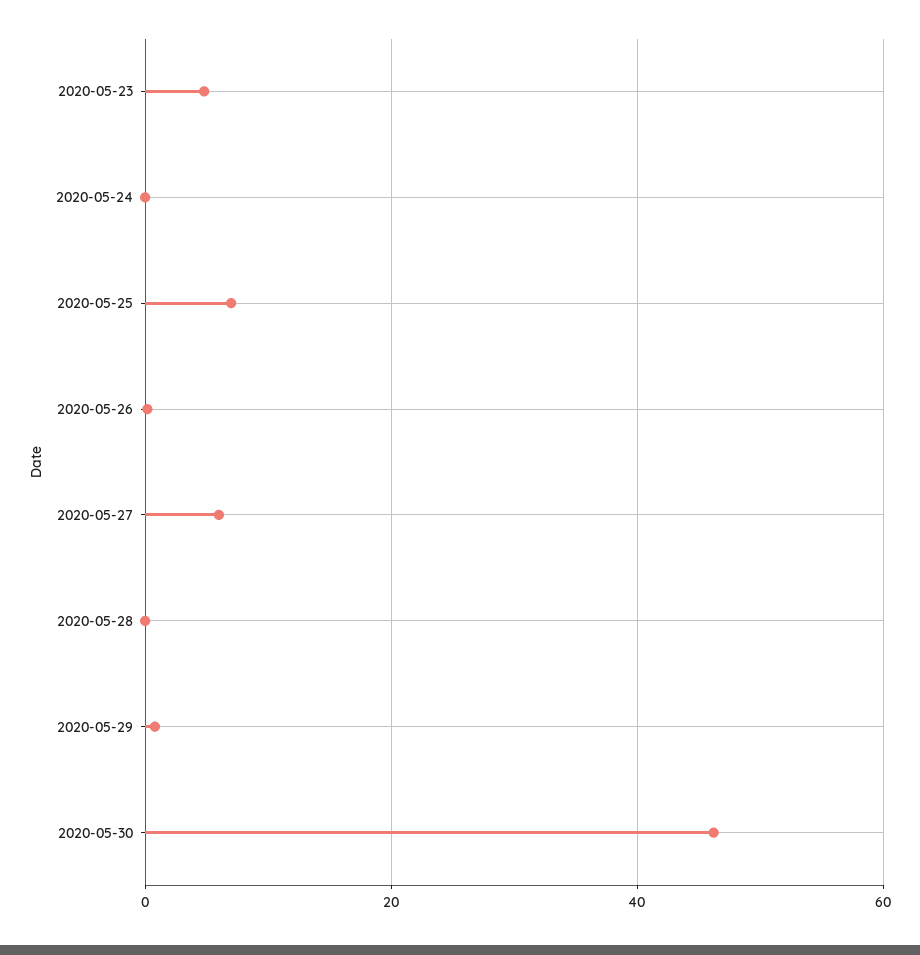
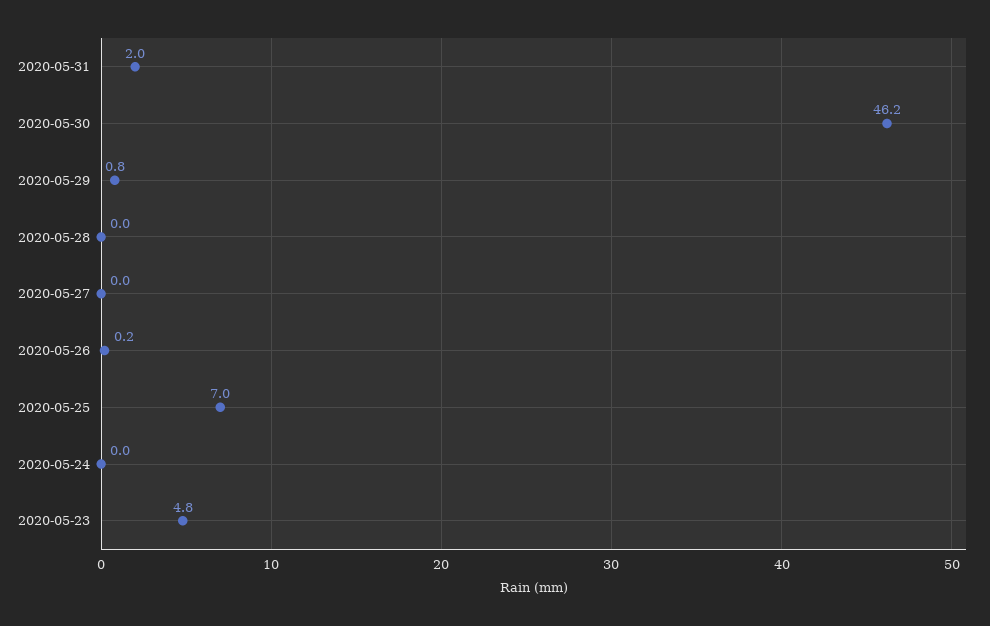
2020-05-27: 6 -> 0
2020-05-31: none -> 2

